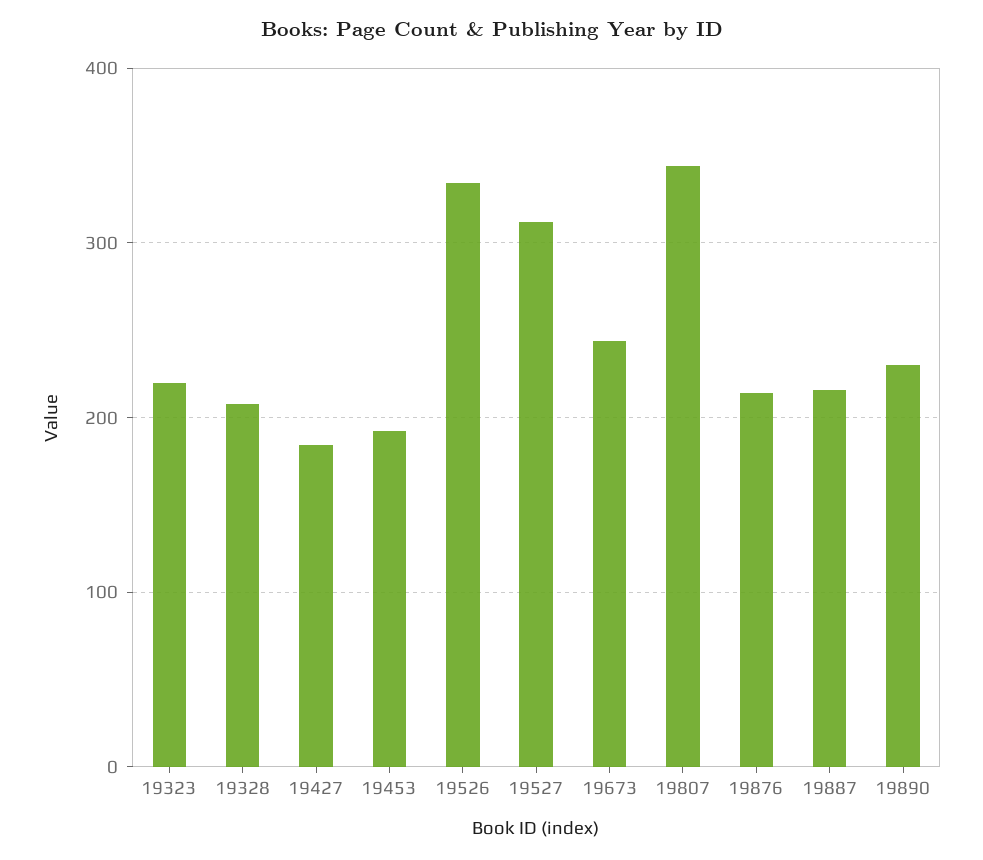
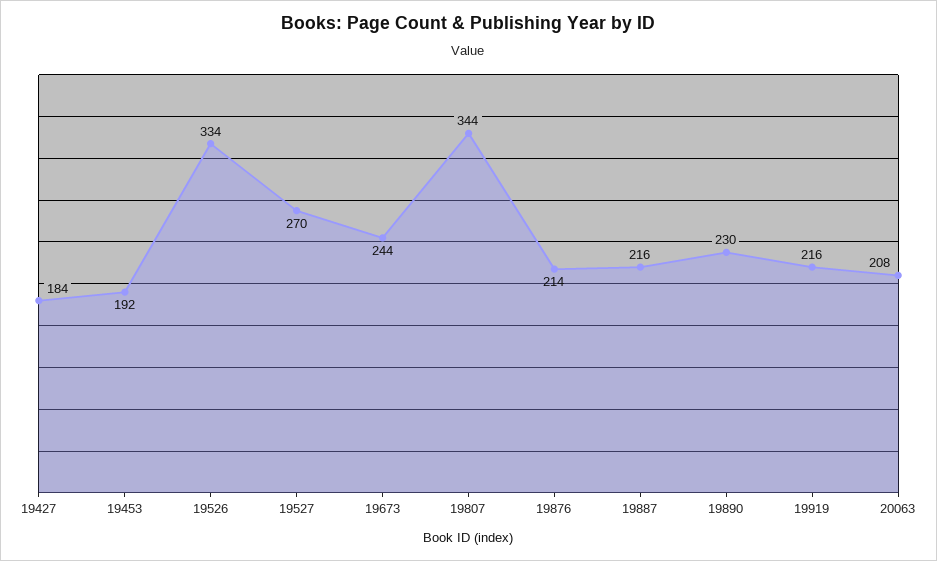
19323: 220 -> none
19328: 210 -> none
19527: 310 -> 270
19919: none -> 216
20063: none -> 208

